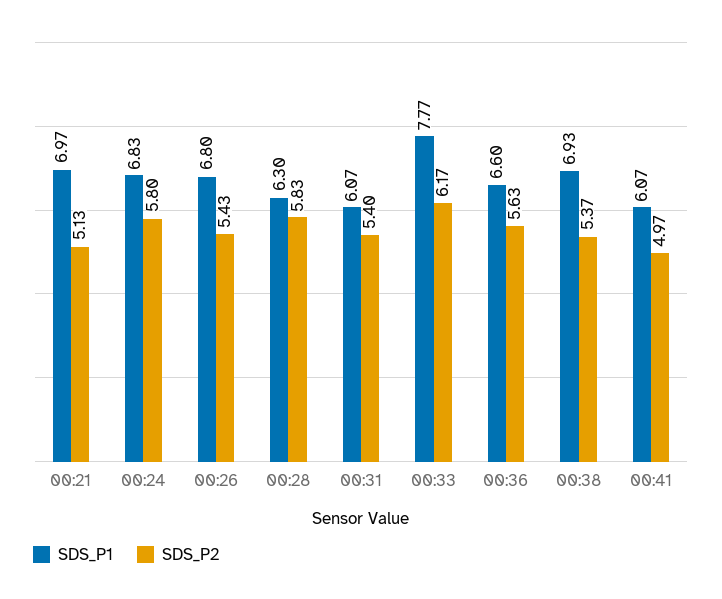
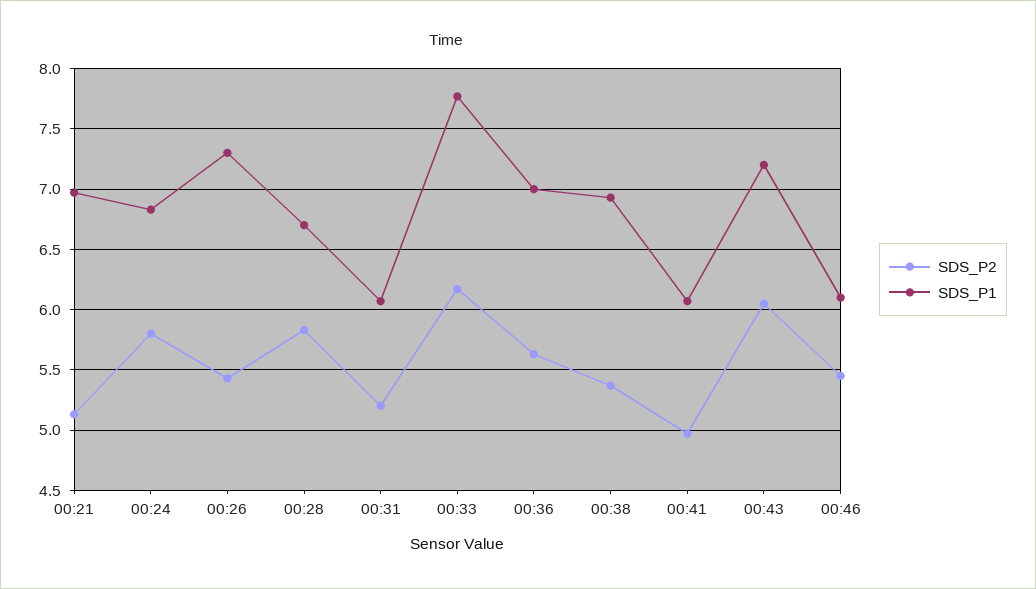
SDS_P1, 00:26: 6.8 -> 7.3
SDS_P1, 00:28: 6.3 -> 6.7
SDS_P2, 00:31: 5.4 -> 5.2
SDS_P1, 00:36: 6.6 -> 7
SDS_P2, 00:43: none -> 6.05
SDS_P1, 00:43: none -> 7.2
SDS_P2, 00:46: none -> 5.45
SDS_P1, 00:46: none -> 6.1

